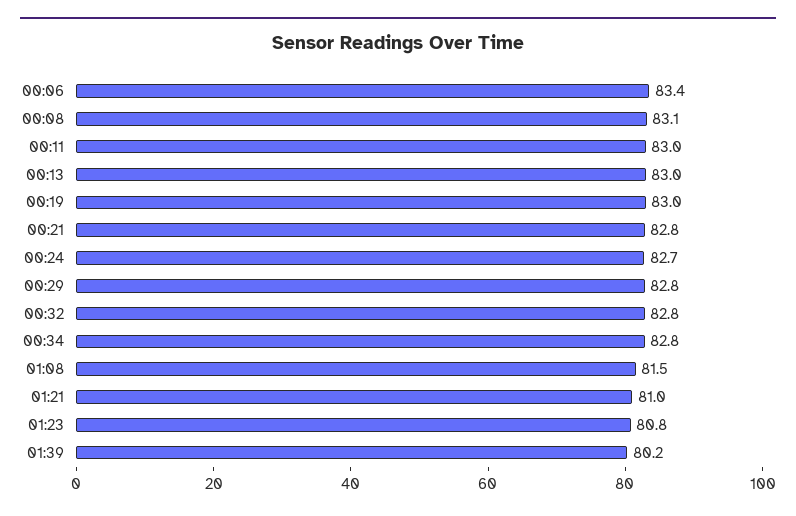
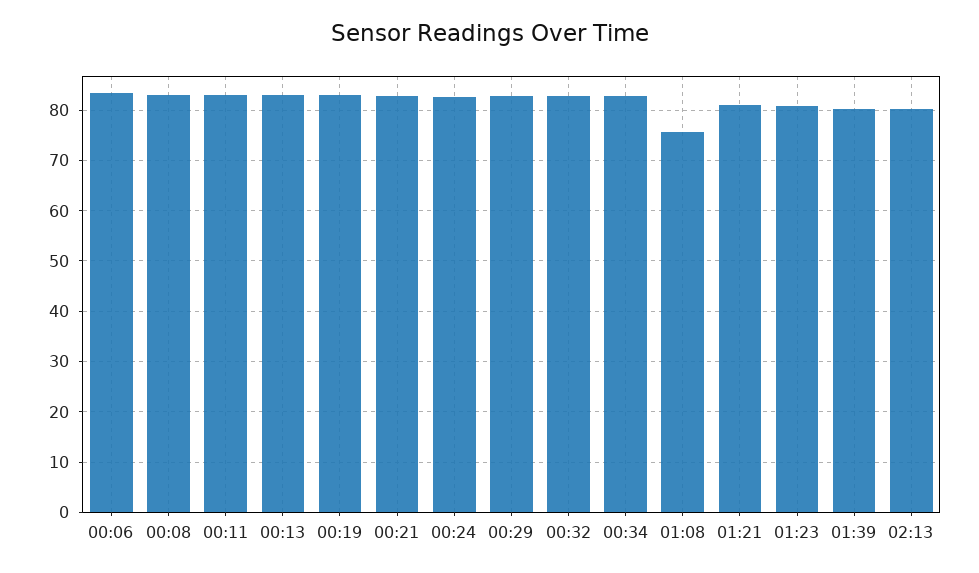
01:08: 81.5 -> 76
02:13: none -> 80

